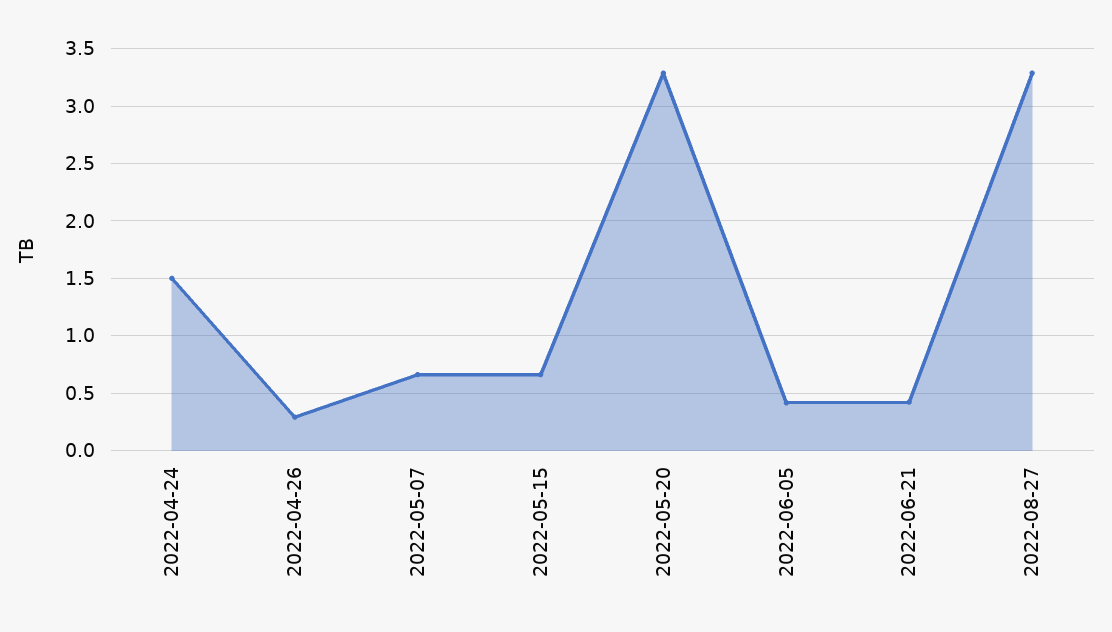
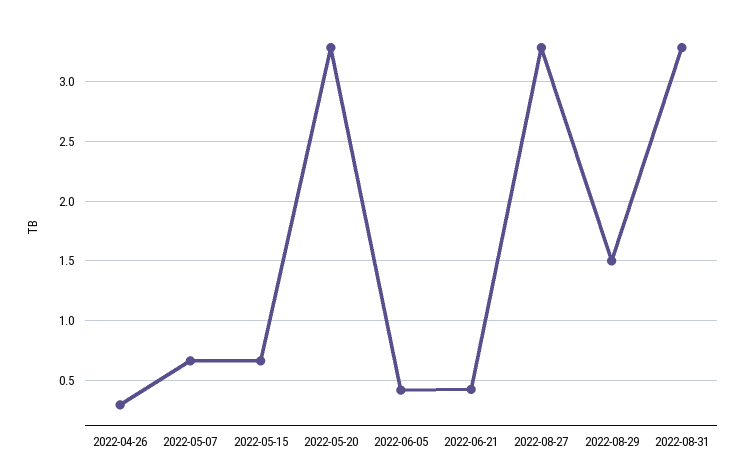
2022-04-24: 1.5 -> none
2022-08-29: none -> 1.5
2022-08-31: none -> 3.3

